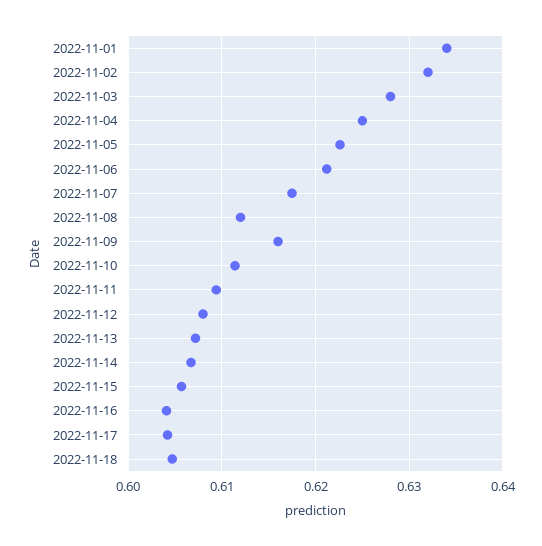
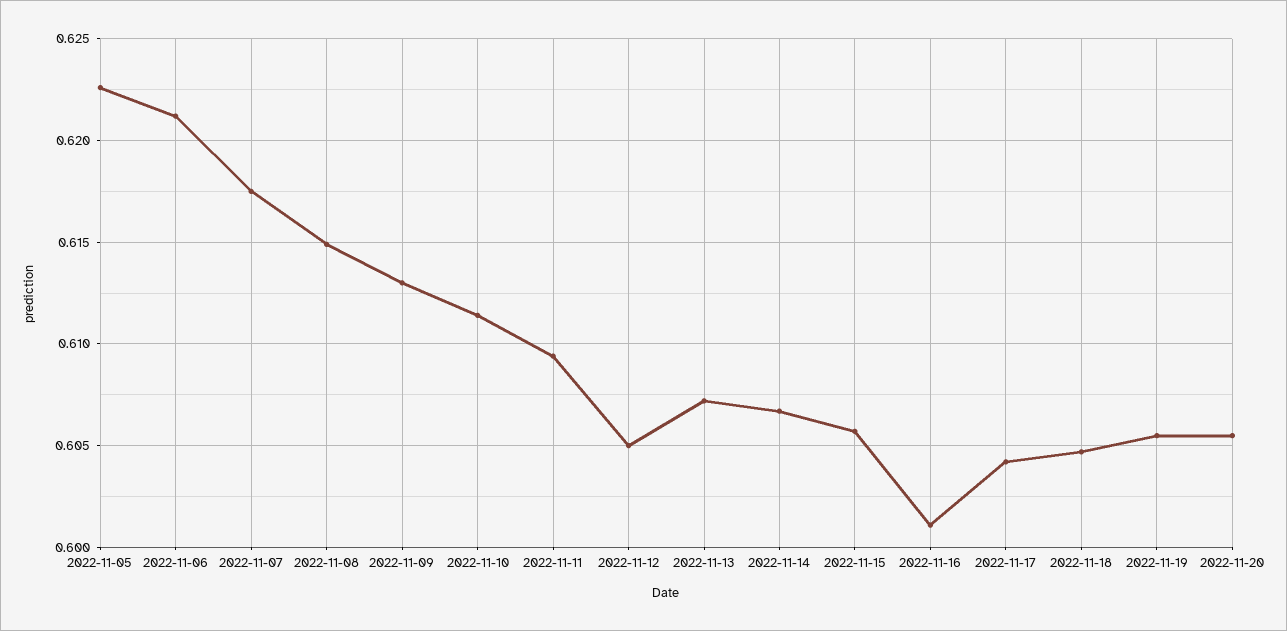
2022-11-01: 0.634 -> none
2022-11-02: 0.632 -> none
2022-11-03: 0.628 -> none
2022-11-04: 0.625 -> none
2022-11-08: 0.612 -> 0.615
2022-11-09: 0.616 -> 0.613
2022-11-12: 0.608 -> 0.605
2022-11-16: 0.604 -> 0.601
2022-11-19: none -> 0.6055
2022-11-20: none -> 0.6055

